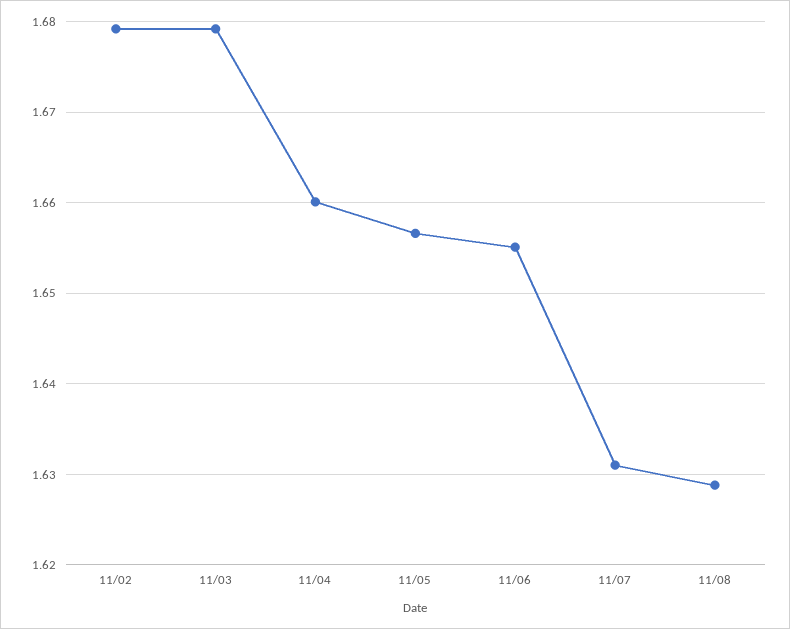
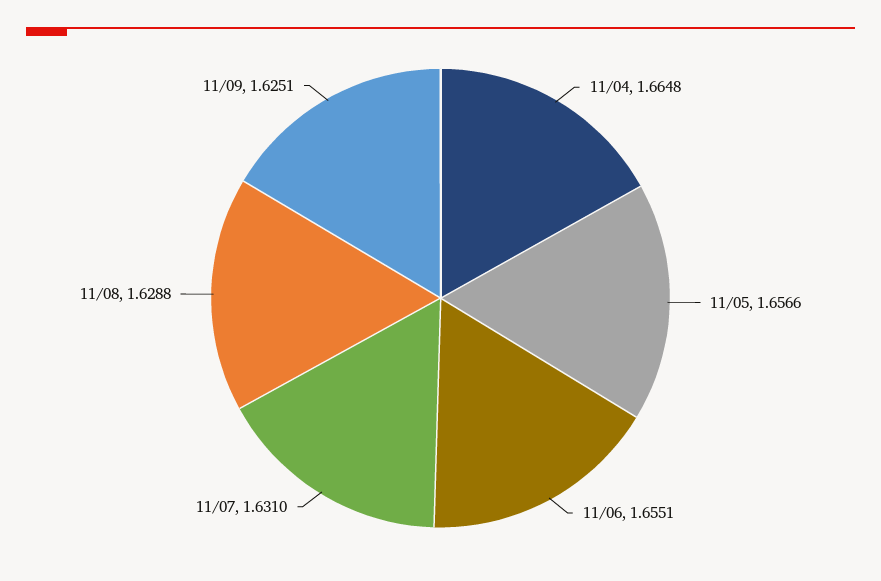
11/02: 1.679 -> none
11/03: 1.679 -> none
11/04: 1.66 -> 1.6648
11/09: none -> 1.6251

